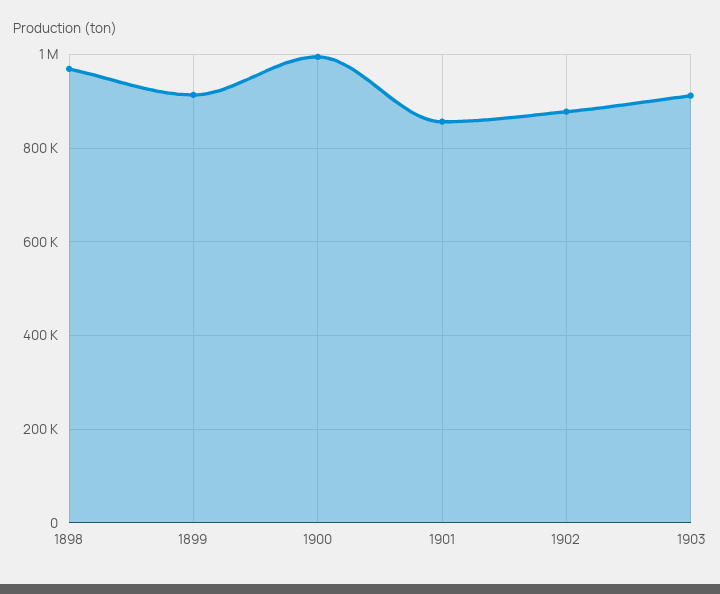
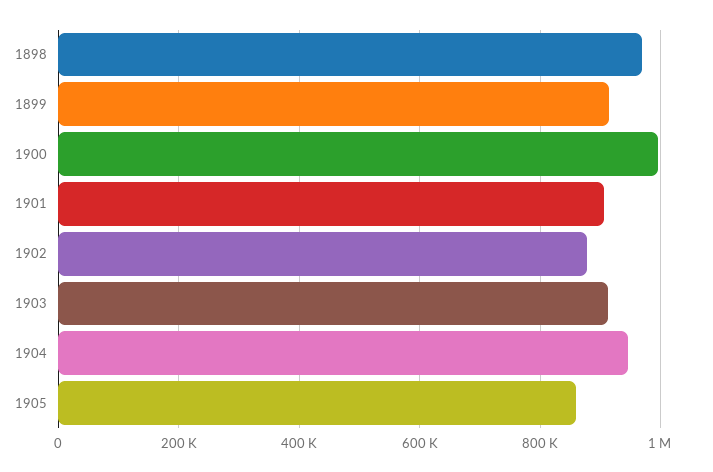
1901: 860000 -> 900000
1904: none -> 940000
1905: none -> 860000

